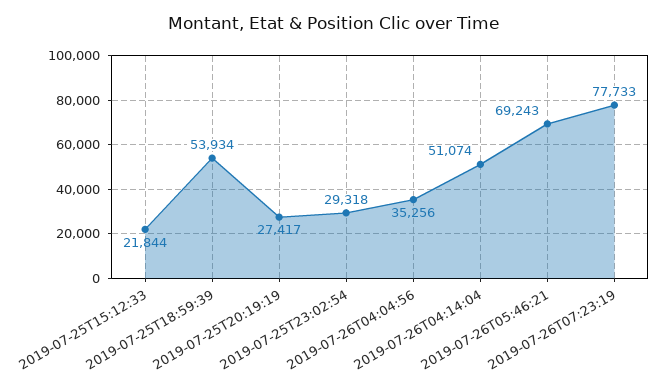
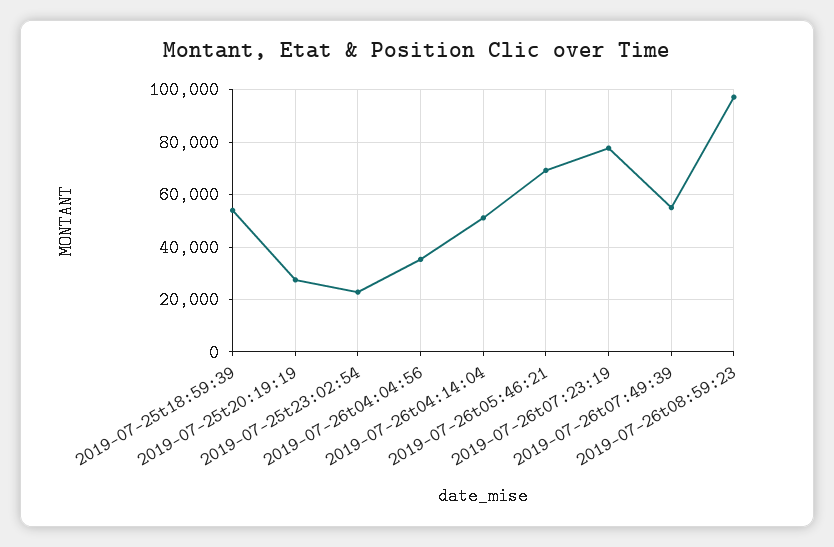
2019-07-25T15:12:33: 21844 -> none
2019-07-25T23:02:54: 29318 -> 22500
2019-07-26t07:49:39: none -> 55000
2019-07-26t08:59:23: none -> 97500

